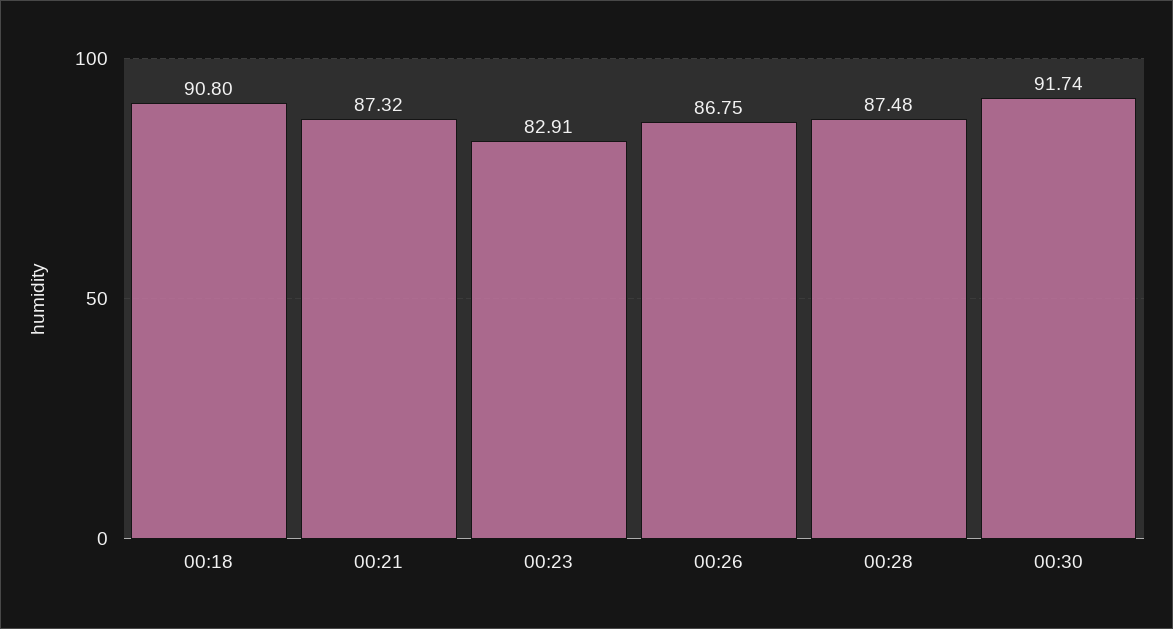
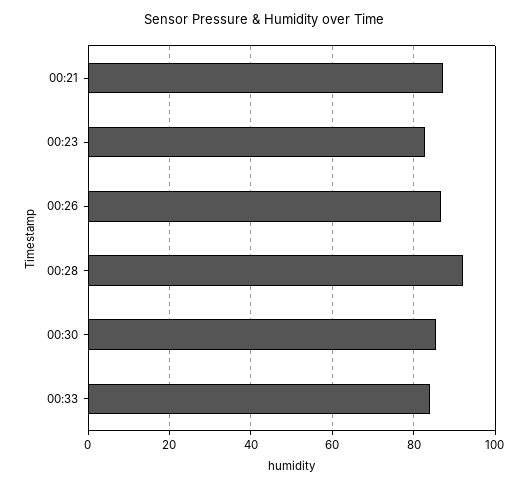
00:18: 90.8 -> none
00:28: 87.48 -> 92
00:30: 91.74 -> 86
00:33: none -> 84

